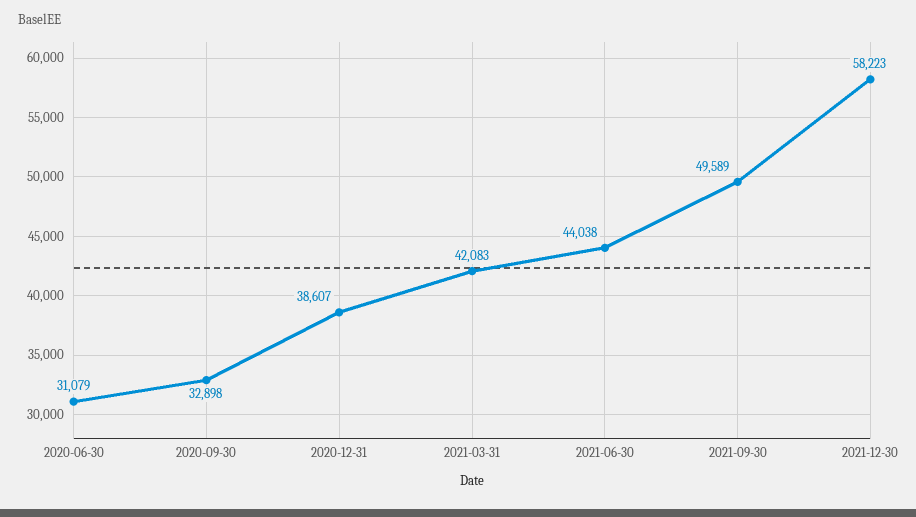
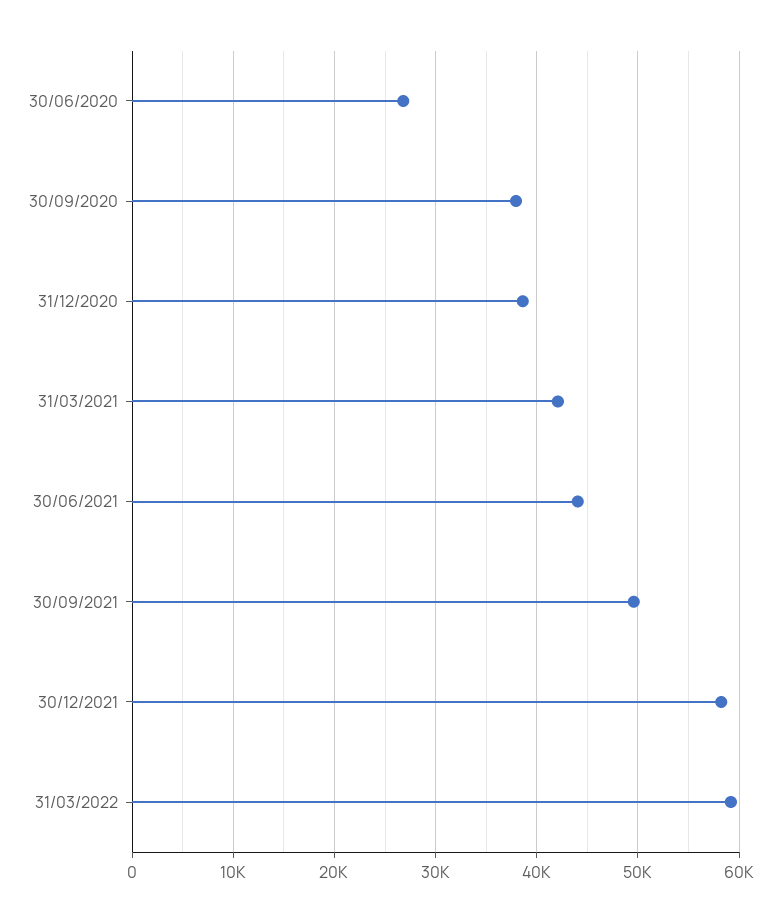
2020-06-30: 31079 -> 27000
2020-09-30: 32898 -> 38000
31/03/2022: none -> 59000

